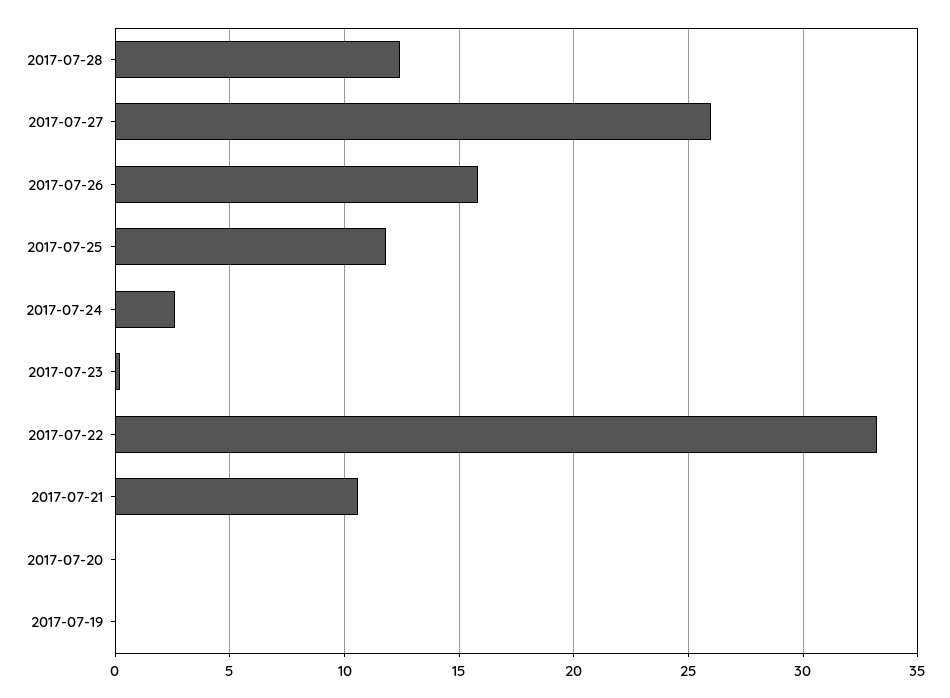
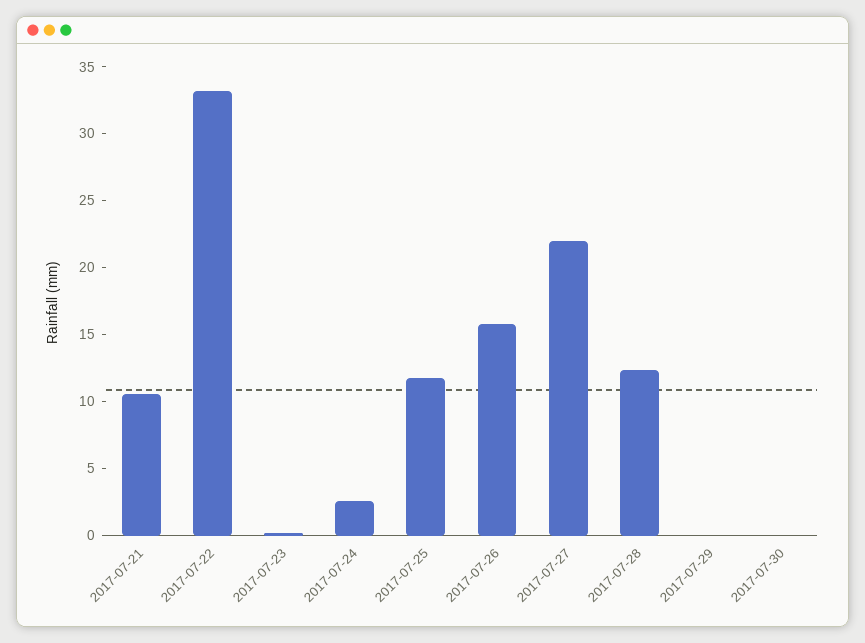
2017-07-27: 26 -> 22
2017-07-20: 0 -> none
2017-07-19: 0 -> none
2017-07-29: none -> 0
2017-07-30: none -> 0

